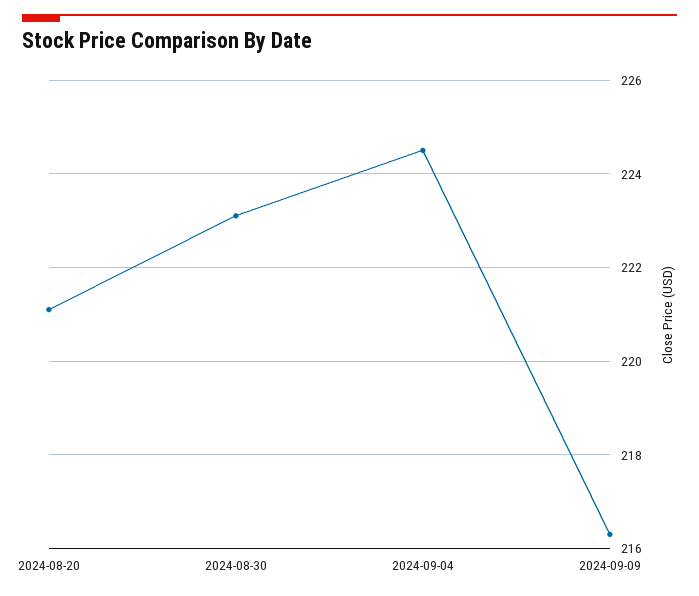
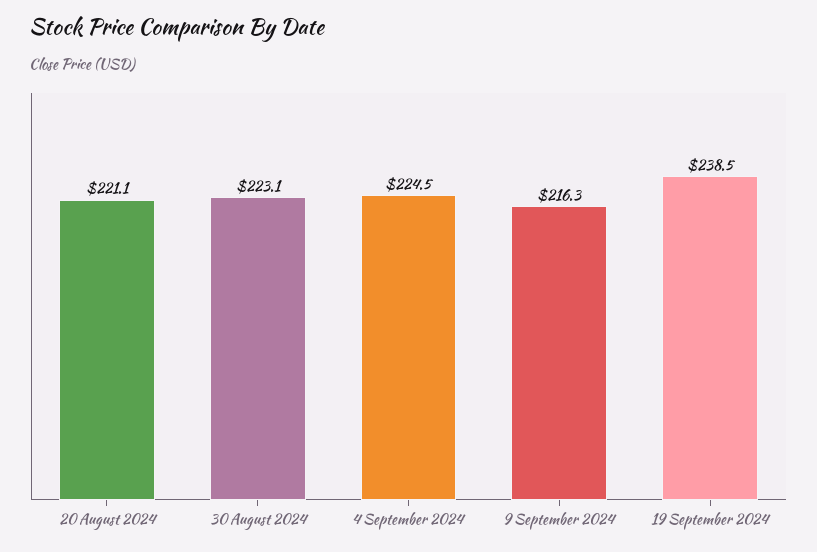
19 September 2024: none -> 238.5

